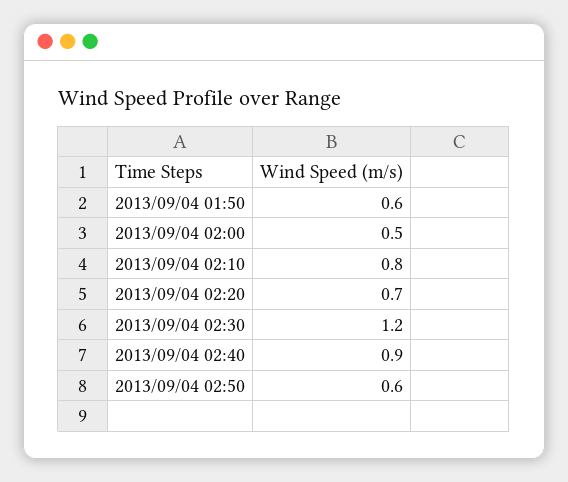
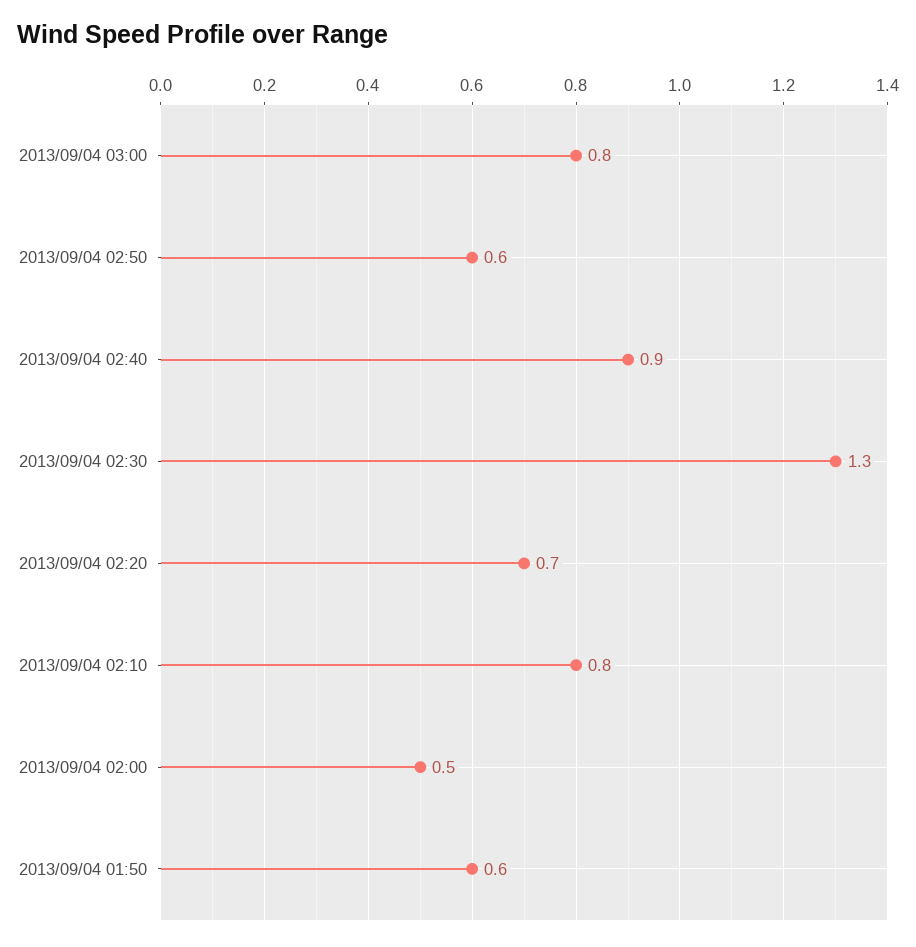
2013/09/04 02:30: 1.2 -> 1.3
2013/09/04 03:00: none -> 0.8

